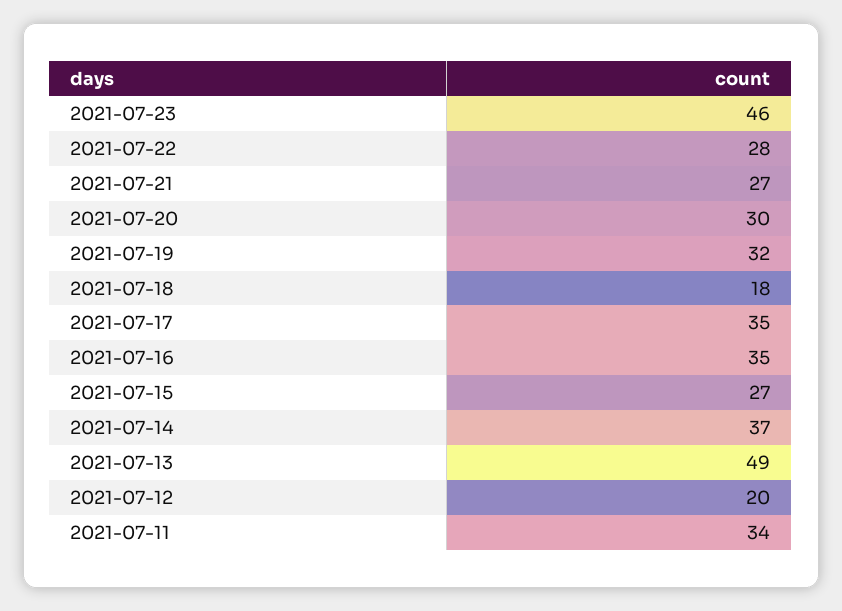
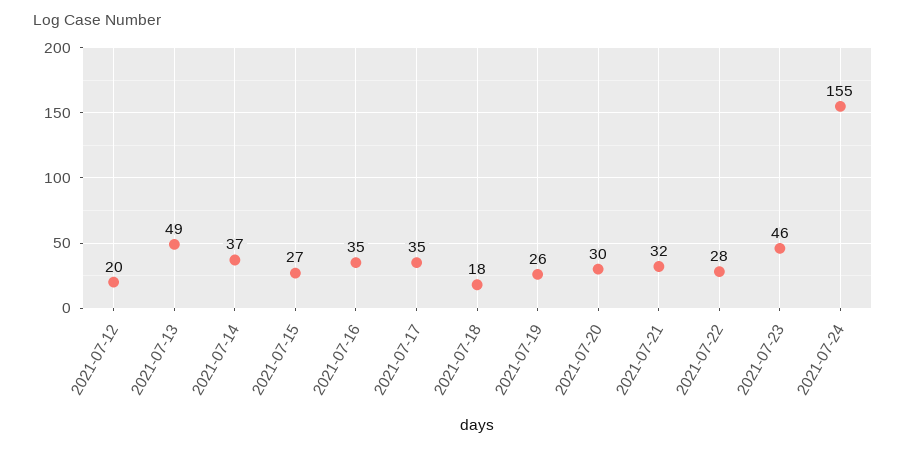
2021-07-21: 27 -> 32
2021-07-19: 32 -> 26
2021-07-11: 34 -> none
2021-07-24: none -> 155

